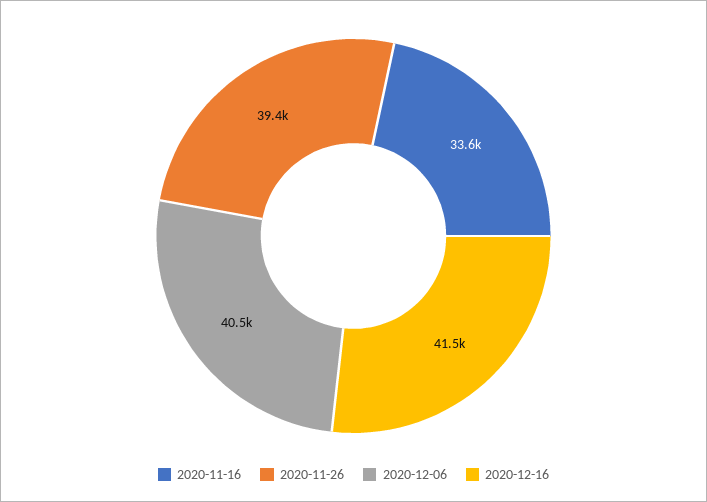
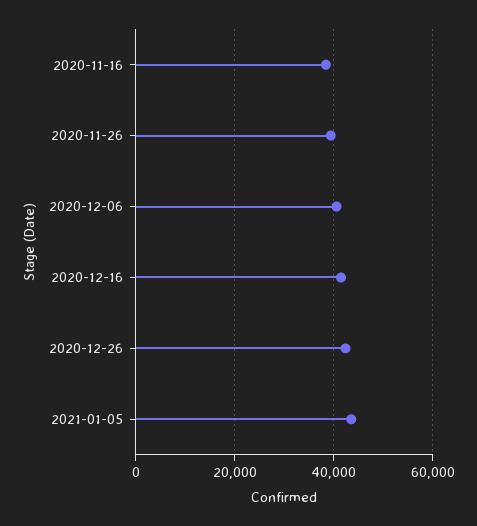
2020-11-16: 33600 -> 38000
2020-12-26: none -> 42000
2021-01-05: none -> 44000

